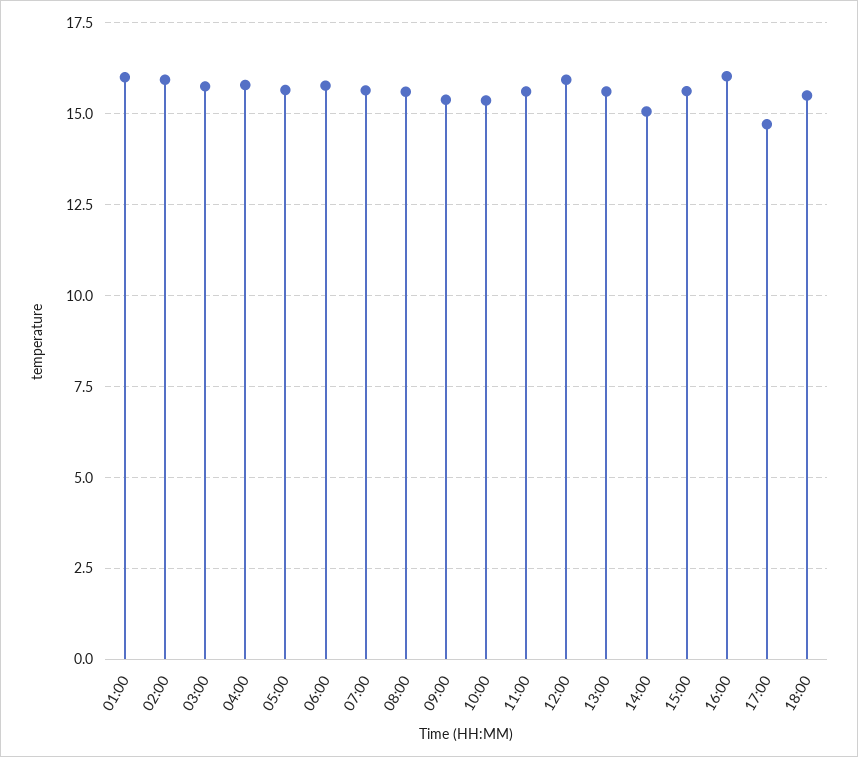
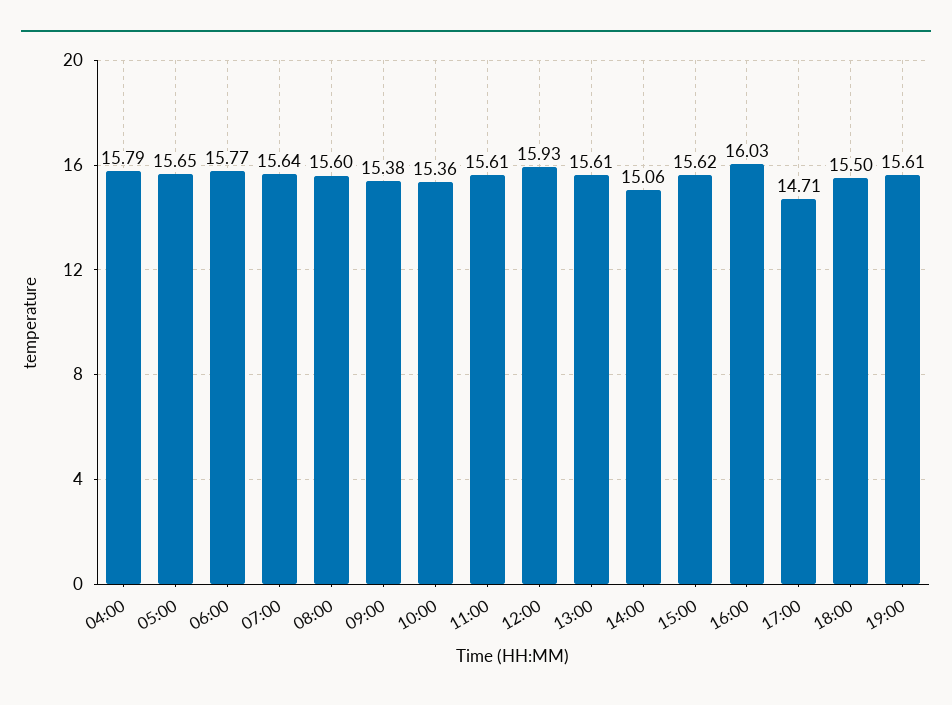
01:00: 16 -> none
02:00: 16 -> none
03:00: 15.75 -> none
19:00: none -> 15.61

